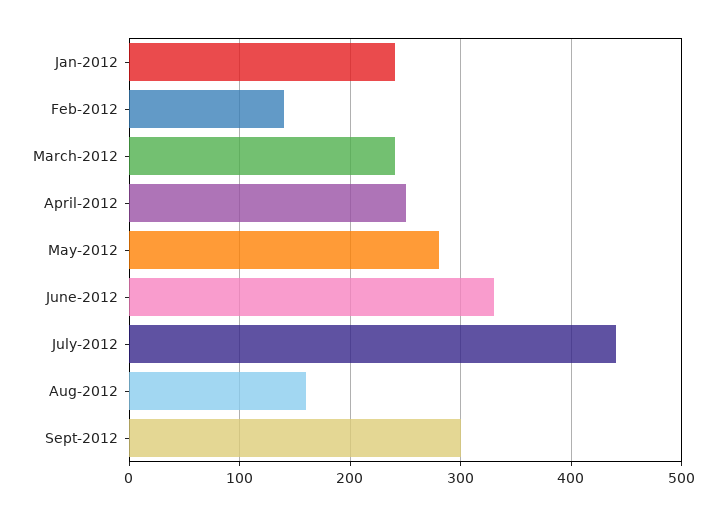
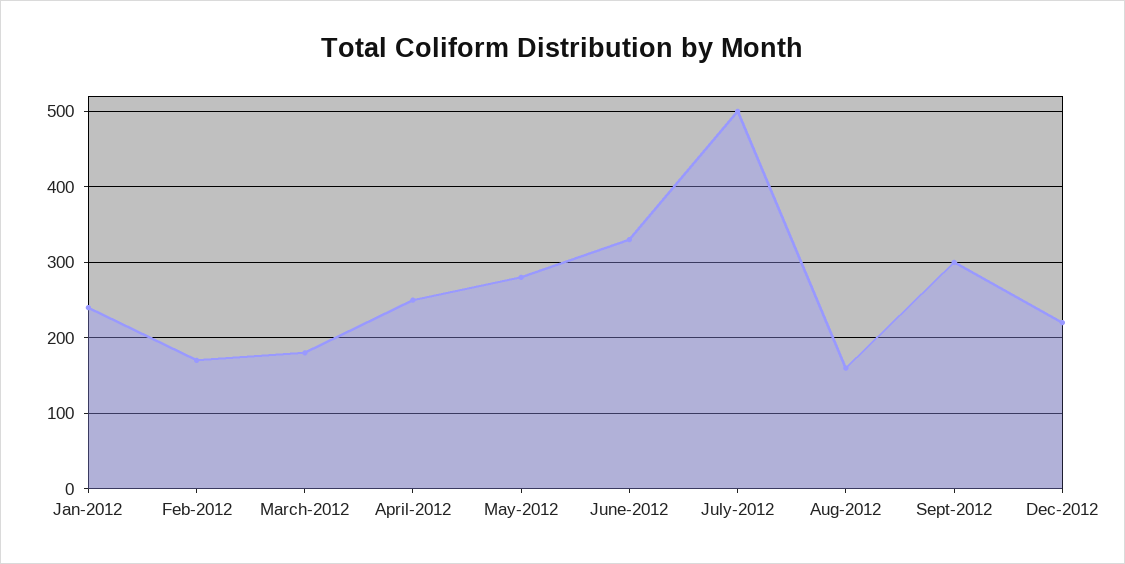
Feb-2012: 140 -> 170
March-2012: 240 -> 180
July-2012: 440 -> 500
Dec-2012: none -> 220

